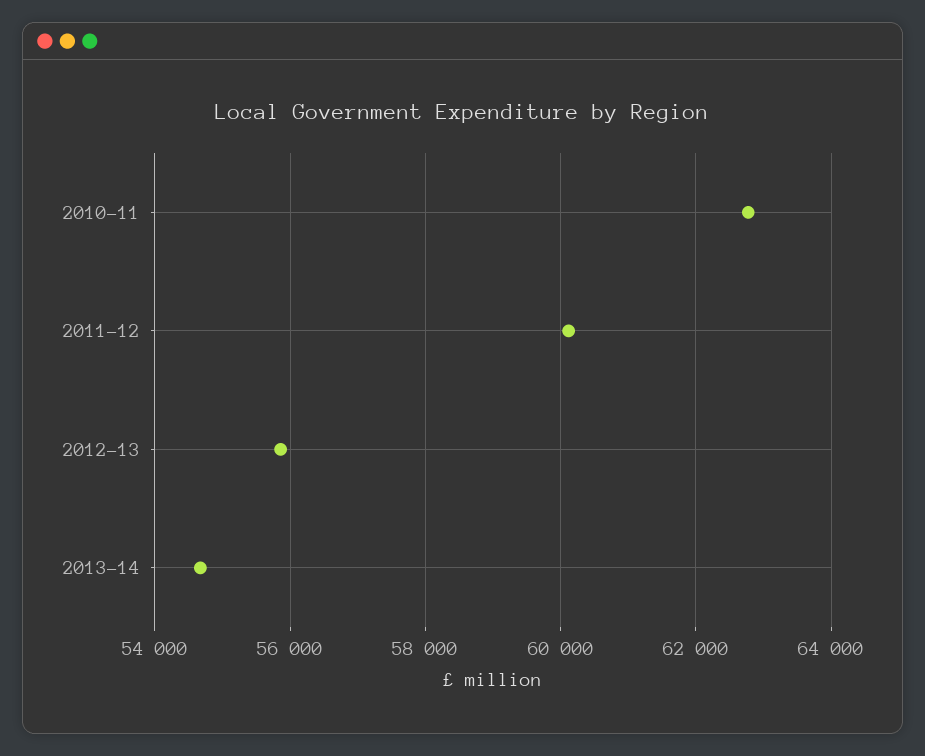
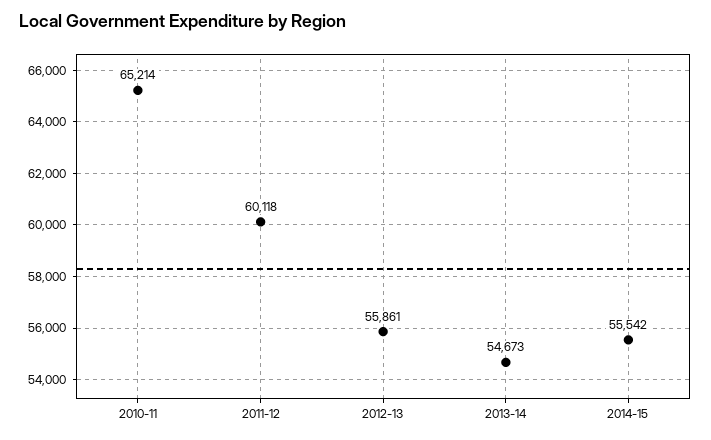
2010-11: 62800 -> 65214
2014-15: none -> 55542

